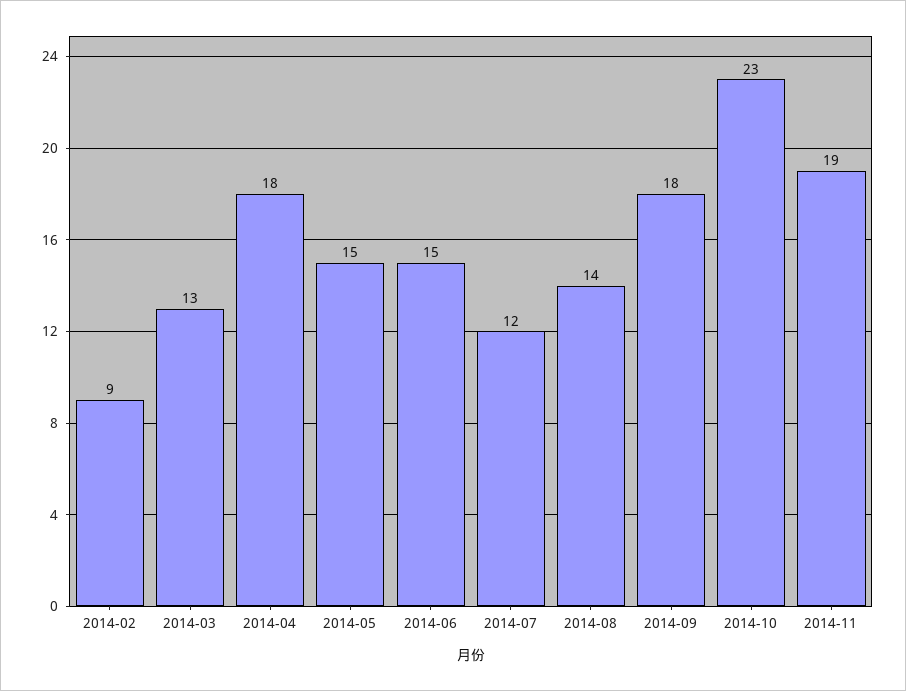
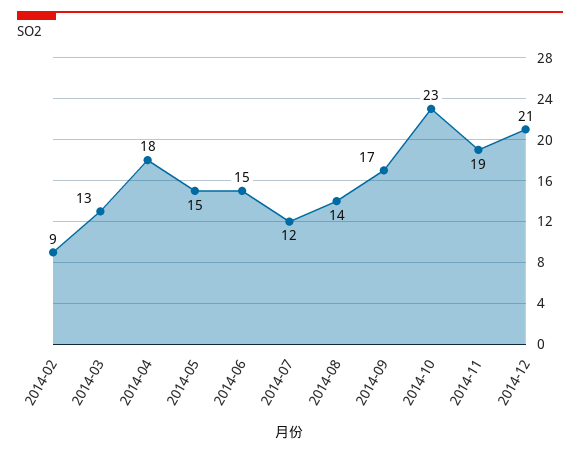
2014-09: 18 -> 17
2014-12: none -> 21

